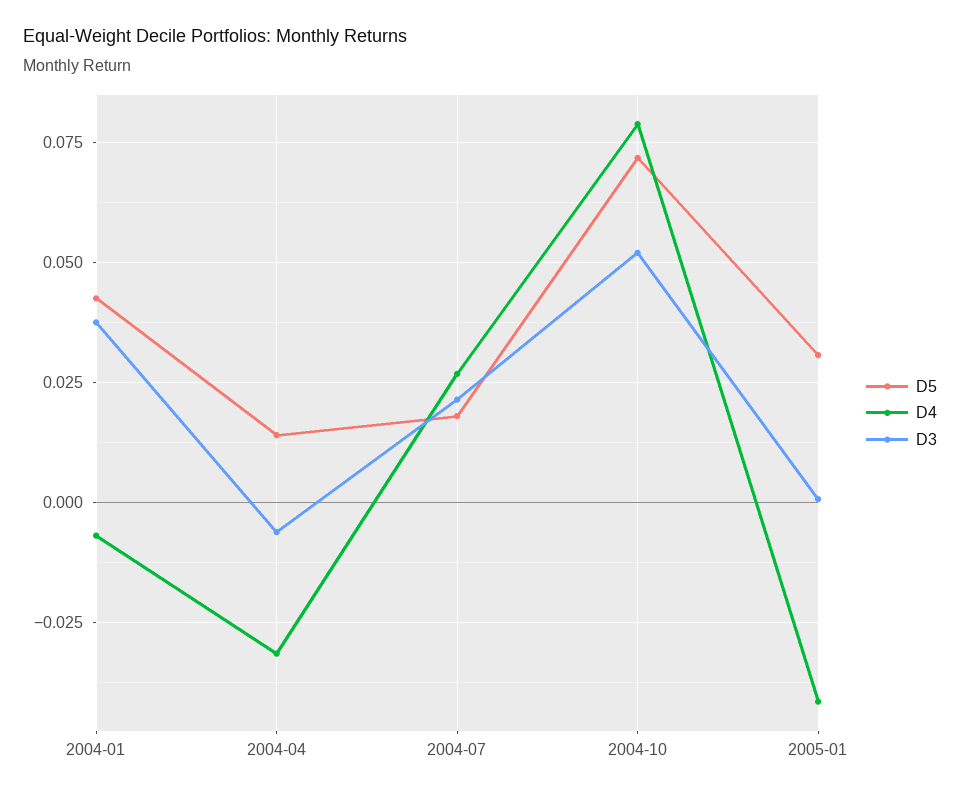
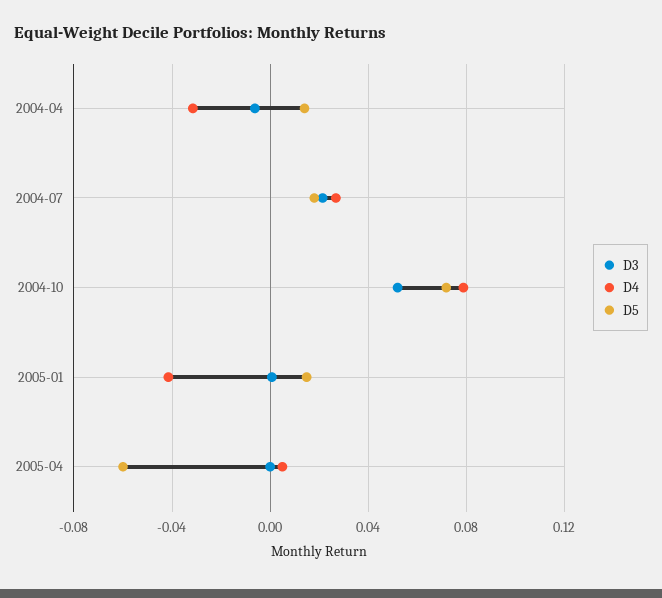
D5, 2004-01: 0.0425 -> none
D4, 2004-01: -0.0075 -> none
D3, 2004-01: 0.0375 -> none
D5, 2005-01: 0.03 -> 0.015
D3, 2005-04: none -> 0
D4, 2005-04: none -> 0.005
D5, 2005-04: none -> -0.06

